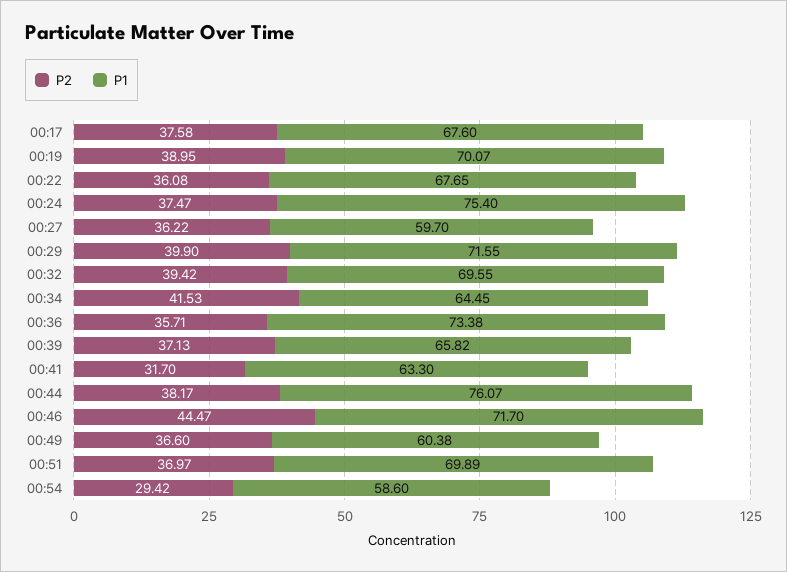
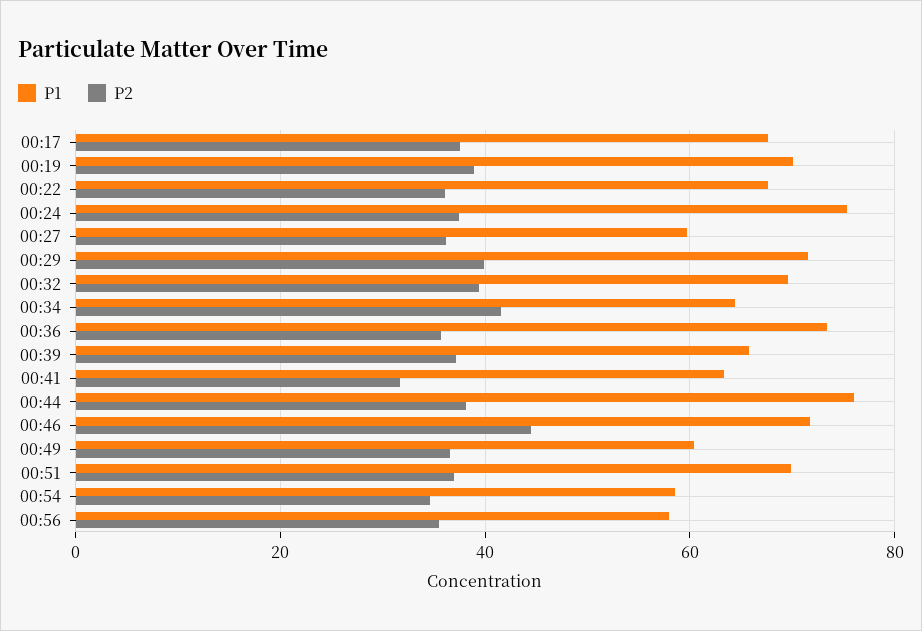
P2, 00:54: 29.42 -> 34
P1, 00:56: none -> 58
P2, 00:56: none -> 36

